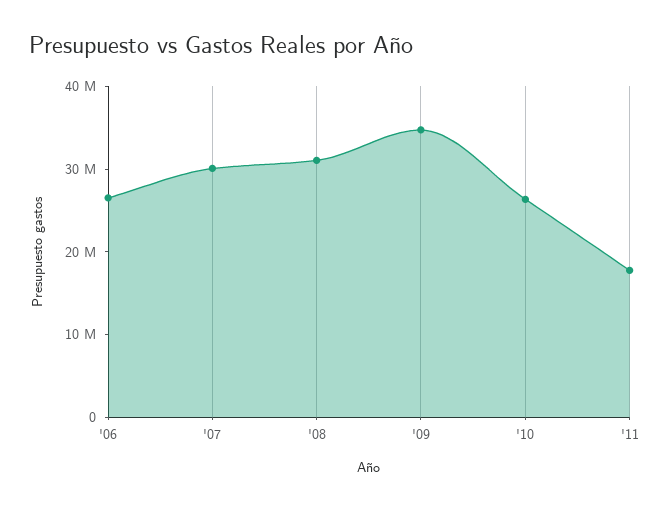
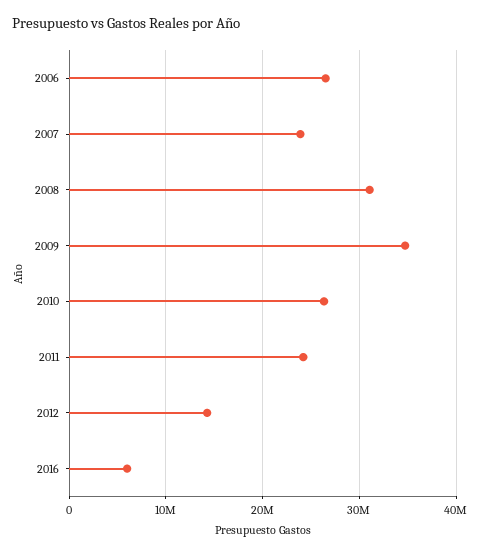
'07: 30000000 -> 24000000
'11: 18000000 -> 24000000
2012: none -> 14000000
2016: none -> 6000000

